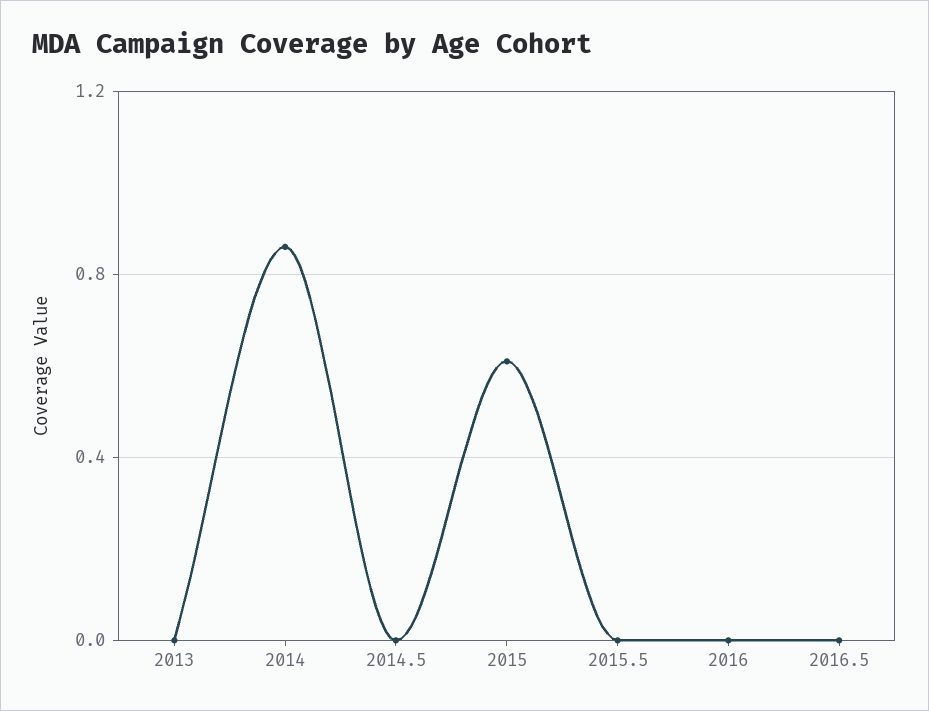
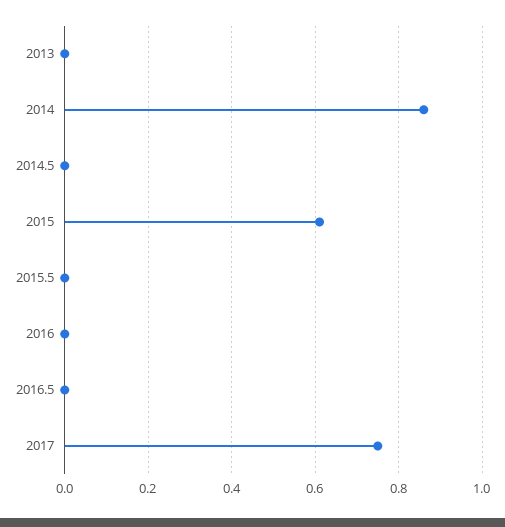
2017: none -> 0.75

